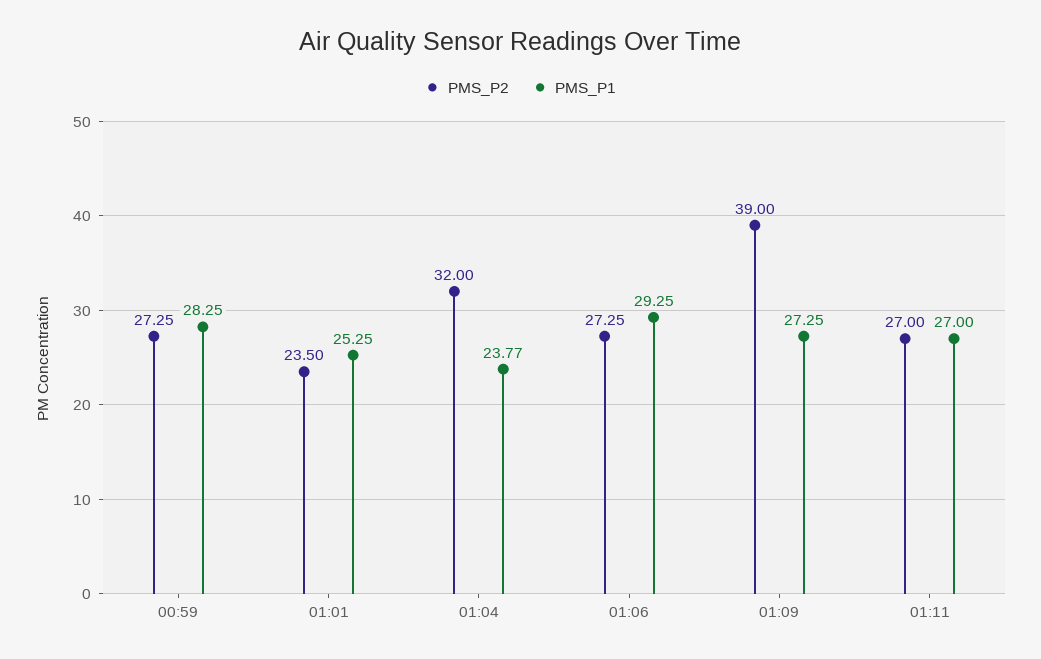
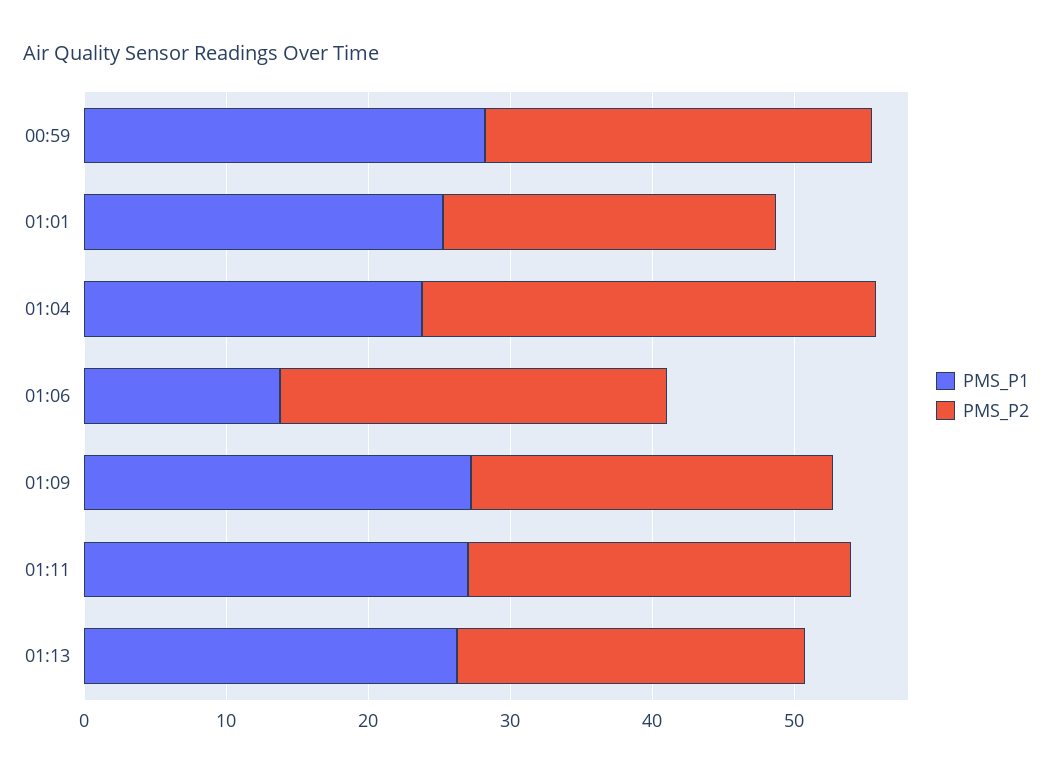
PMS_P1, 01:06: 29.25 -> 14
PMS_P2, 01:09: 39 -> 26
PMS_P1, 01:13: none -> 26
PMS_P2, 01:13: none -> 24

